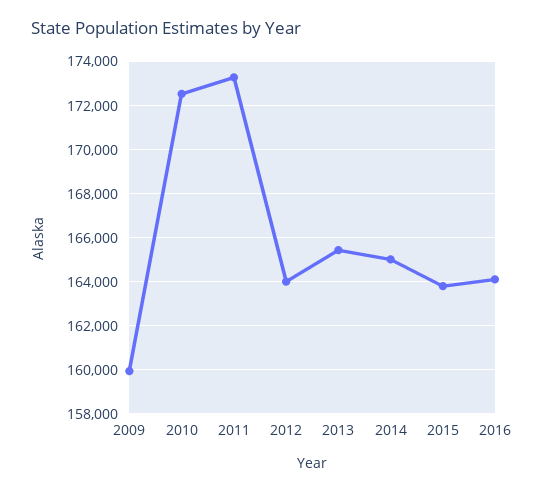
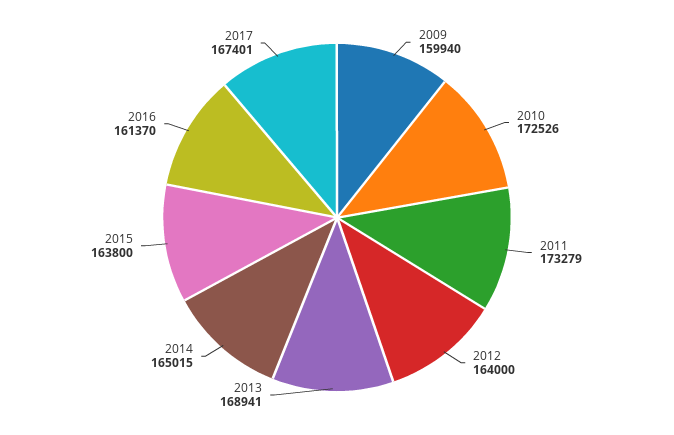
2013: 165500 -> 168941
2016: 164000 -> 161370
2017: none -> 167401

